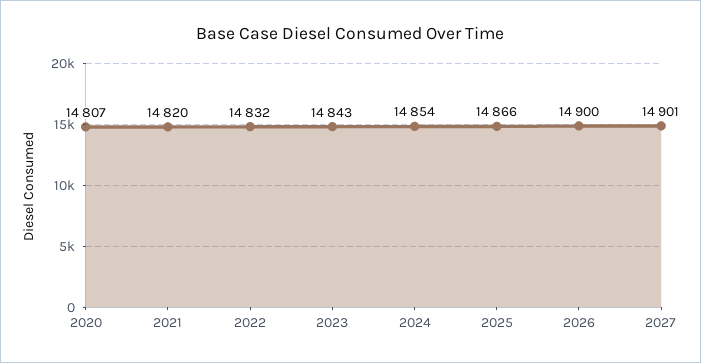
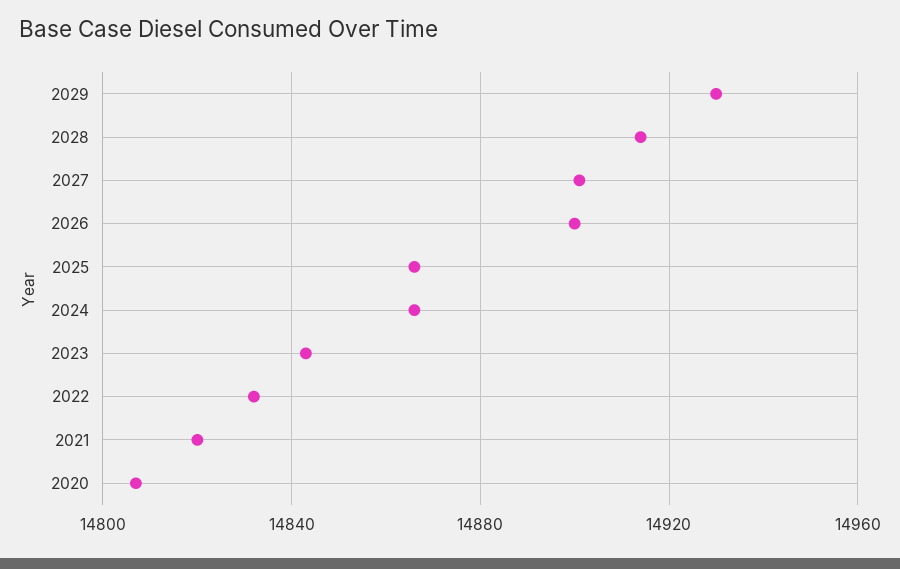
2024: 14854 -> 14865
2029: none -> 14930
2028: none -> 14915

